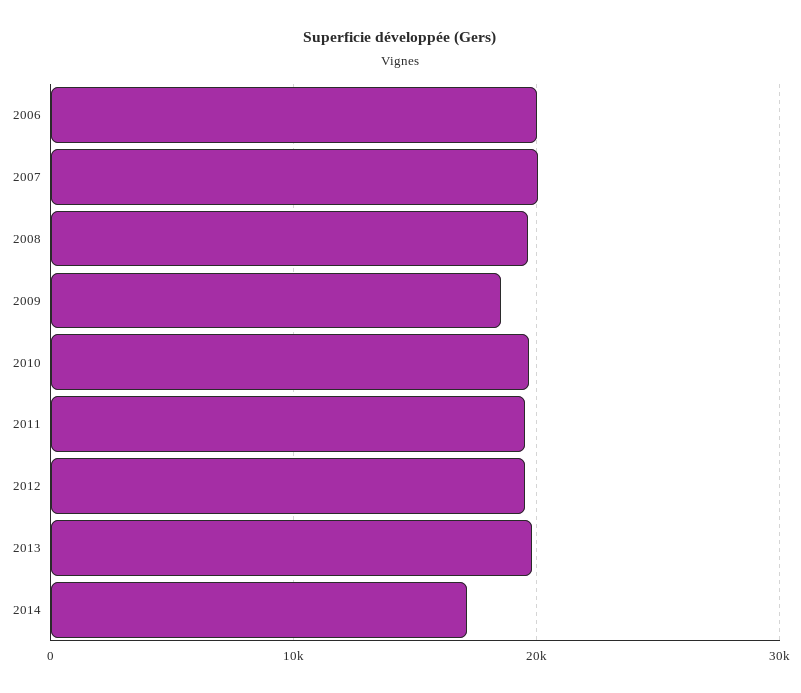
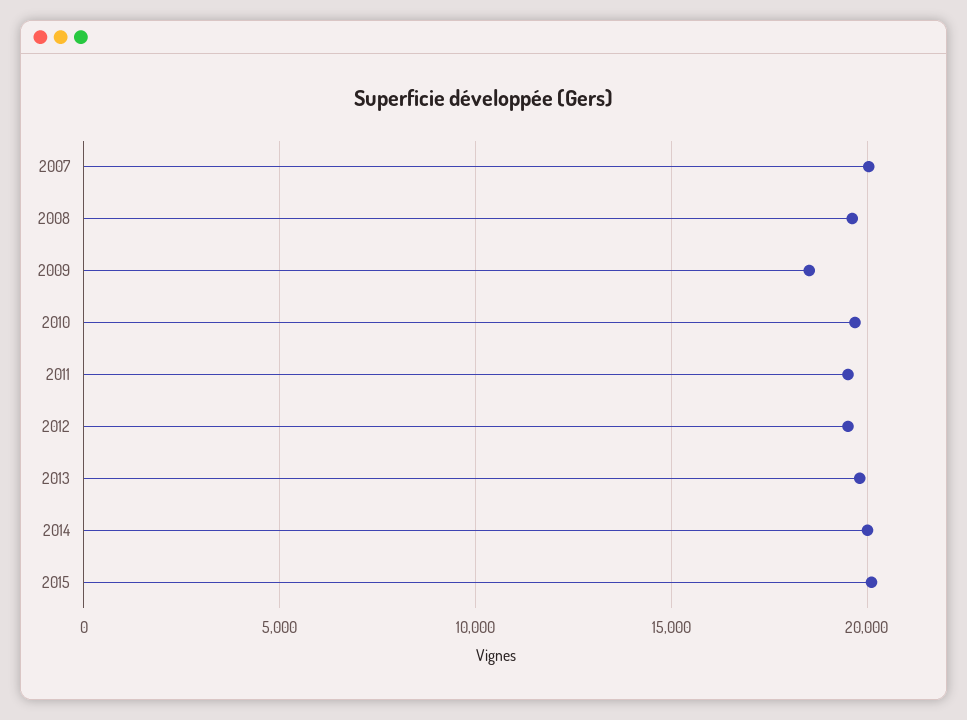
2006: 20000 -> none
2014: 17000 -> 20000
2015: none -> 20000

